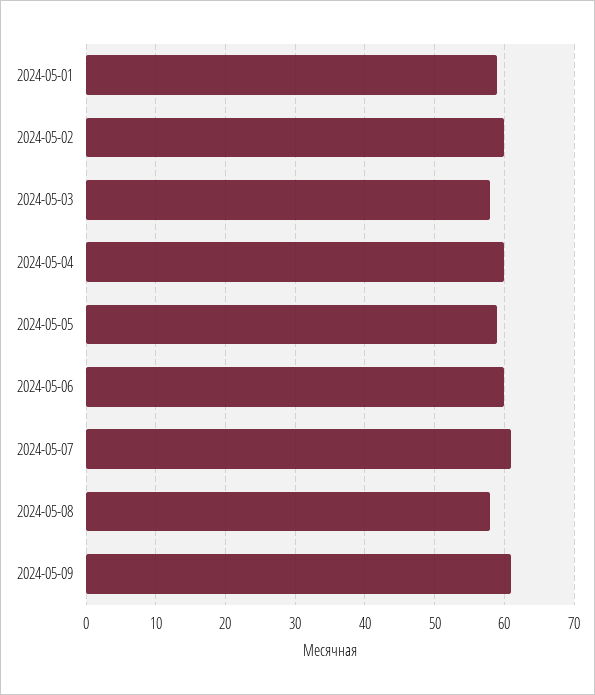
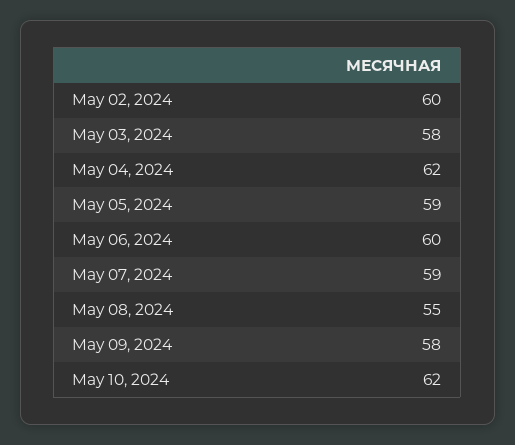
2024-05-01: 59 -> none
2024-05-04: 60 -> 62
2024-05-07: 61 -> 59
2024-05-08: 58 -> 55
2024-05-09: 61 -> 58
May 10, 2024: none -> 62

